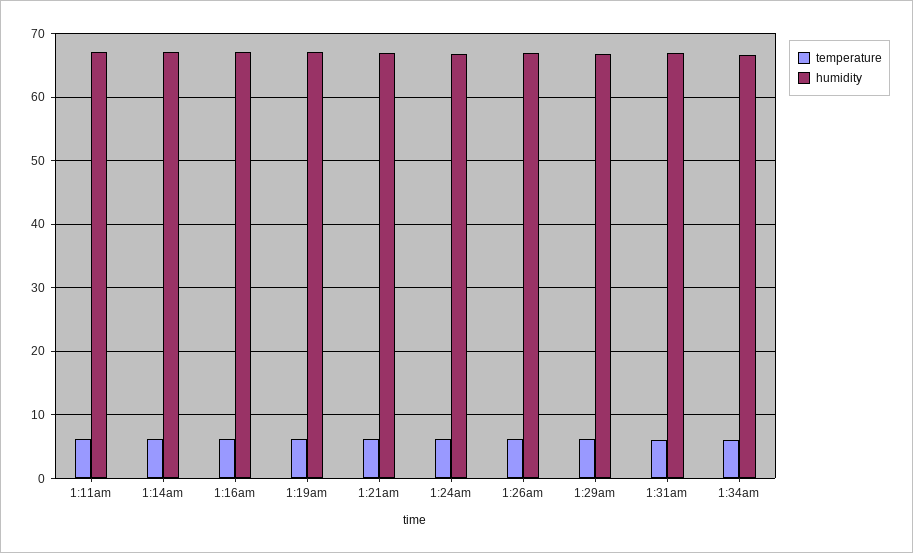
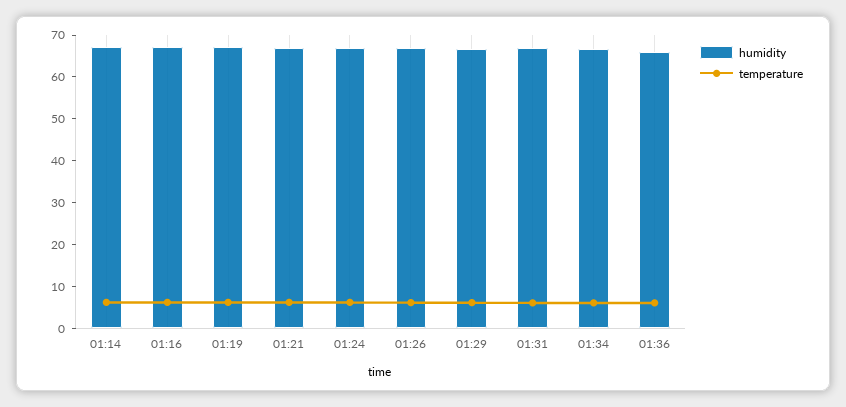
temperature, 1:11am: 6 -> none
humidity, 1:11am: 67 -> none
humidity, 01:36: none -> 66
temperature, 01:36: none -> 6

